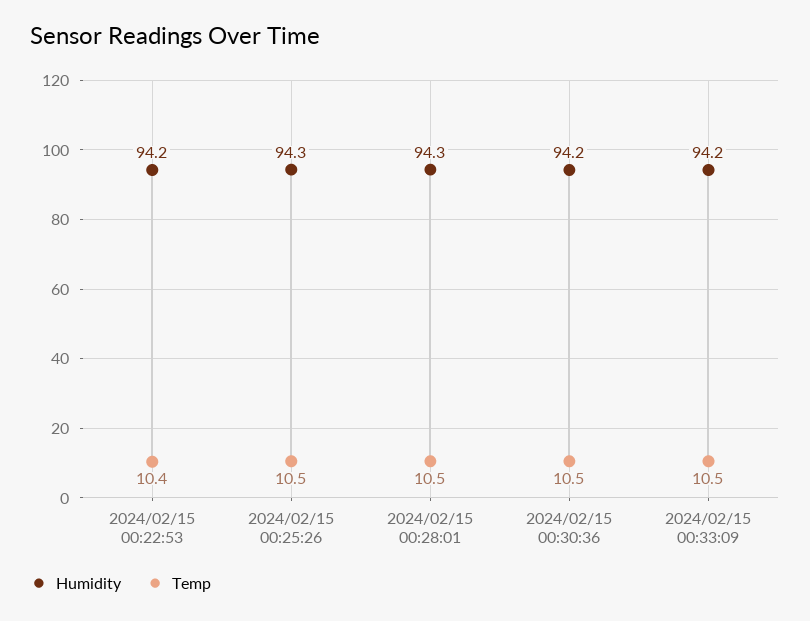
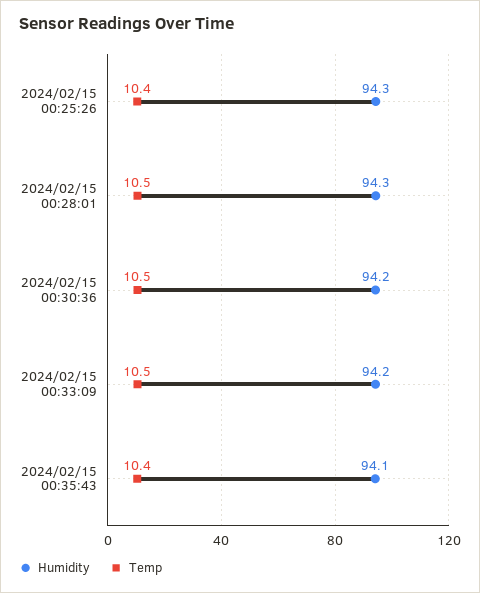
Humidity, 2024/02/15 00:22:53: 94.2 -> none
Temp, 2024/02/15 00:22:53: 10.4 -> none
Temp, 2024/02/15 00:25:26: 10.5 -> 10.4
Humidity, 2024/02/15 00:35:43: none -> 94.1
Temp, 2024/02/15 00:35:43: none -> 10.4

